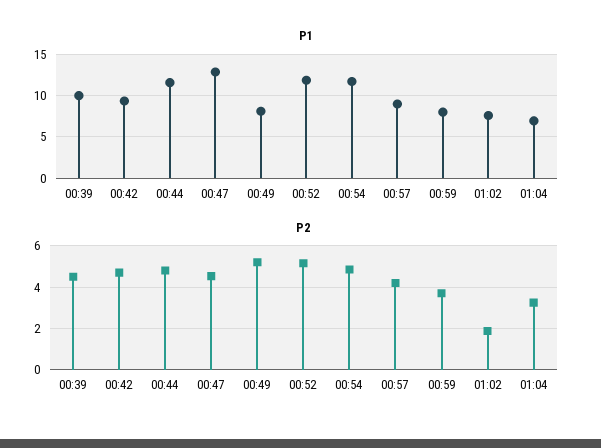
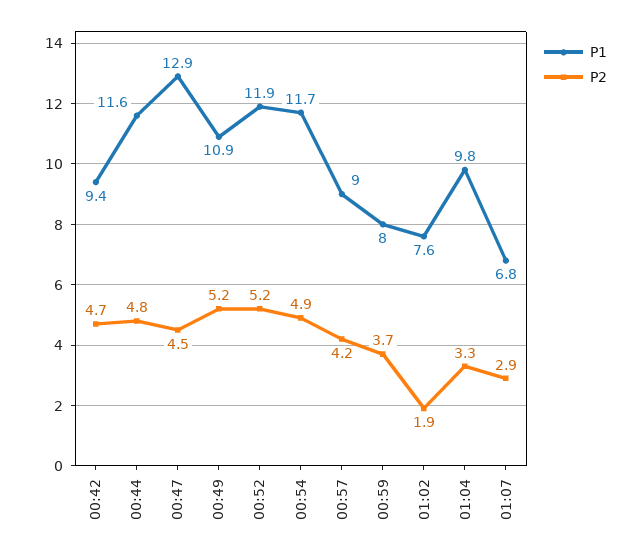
P1, 00:39: 10 -> none
P1, 00:49: 8 -> 10.9
P1, 01:04: 7 -> 9.8
P2, 00:39: 4.5 -> none
P1, 01:07: none -> 6.8
P2, 01:07: none -> 2.9

